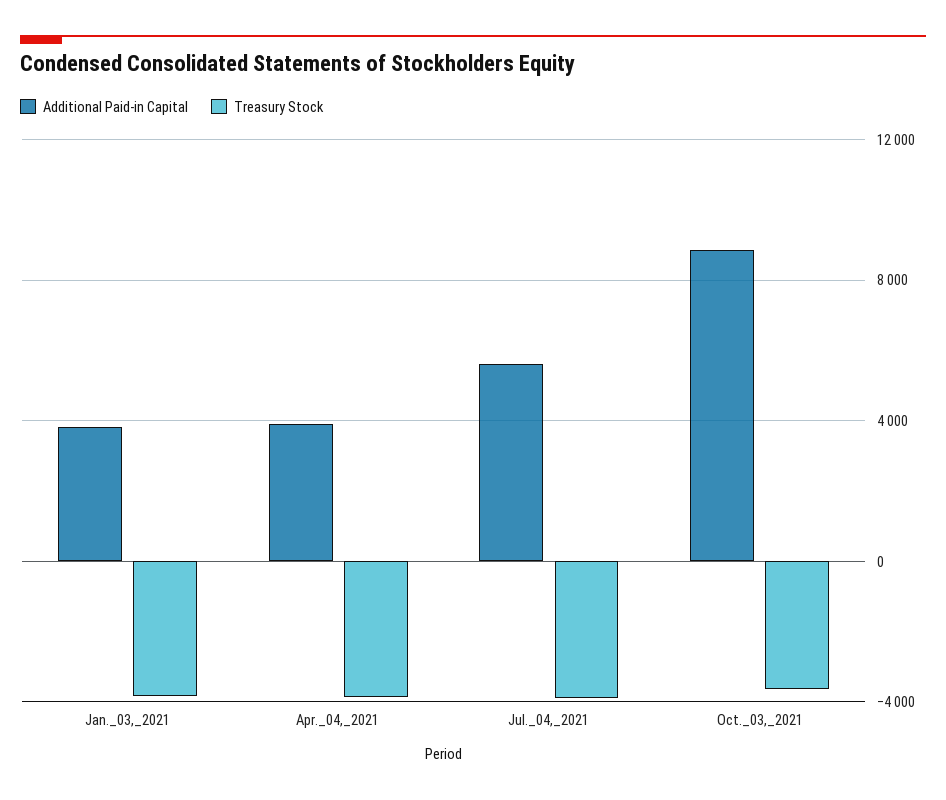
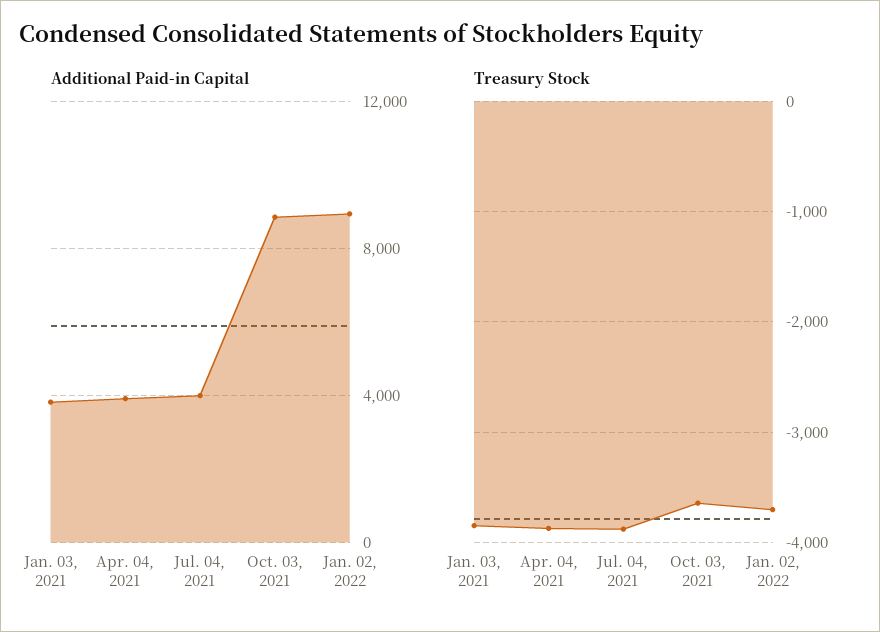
Additional Paid-in Capital, Jul._04,_2021: 5500 -> 4000
Additional Paid-in Capital, Jan. 02, 2022: none -> 9000
Treasury Stock, Jan. 02, 2022: none -> -3700

